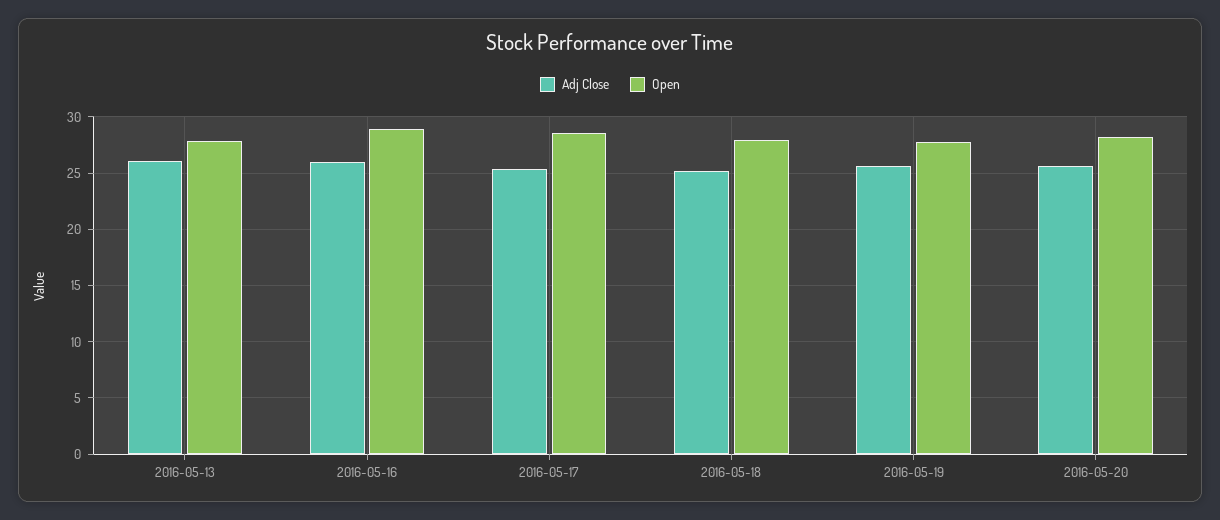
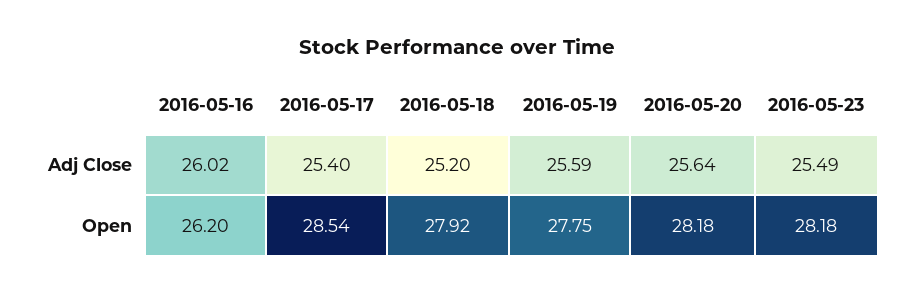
Adj Close, 2016-05-13: 26 -> none
Open, 2016-05-13: 28 -> none
Open, 2016-05-16: 29 -> 26.2
Adj Close, 2016-05-23: none -> 25.49
Open, 2016-05-23: none -> 28.18

